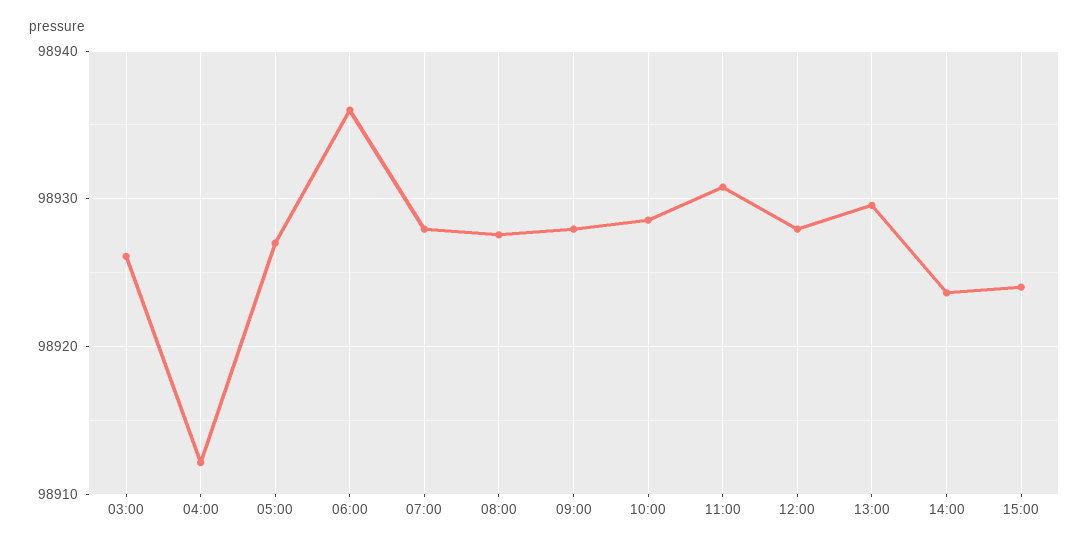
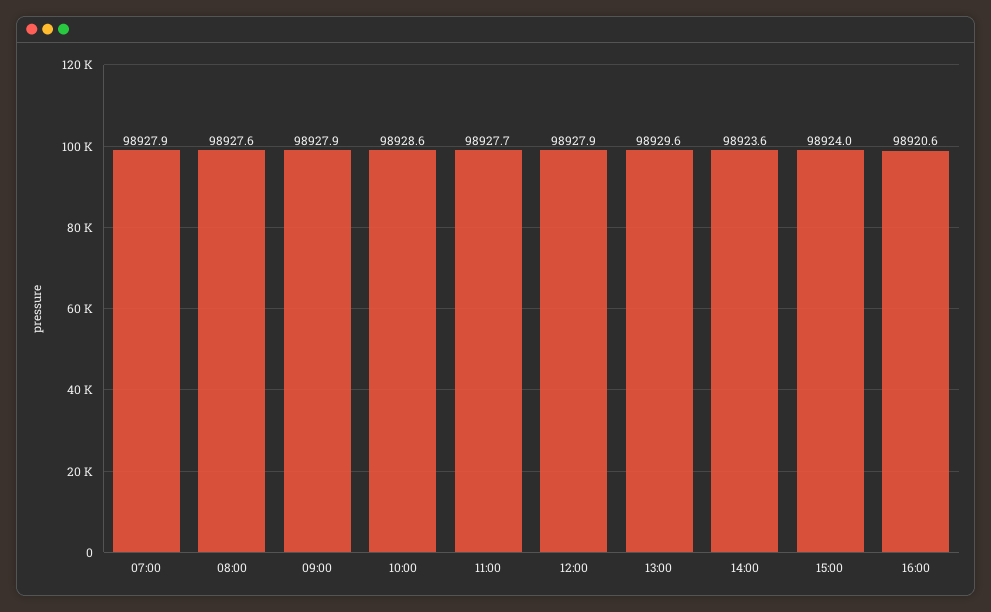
03:00: 98926 -> none
04:00: 98912 -> none
05:00: 98927 -> none
06:00: 98936 -> none
11:00: 98931 -> 98927.7
16:00: none -> 98920.6

